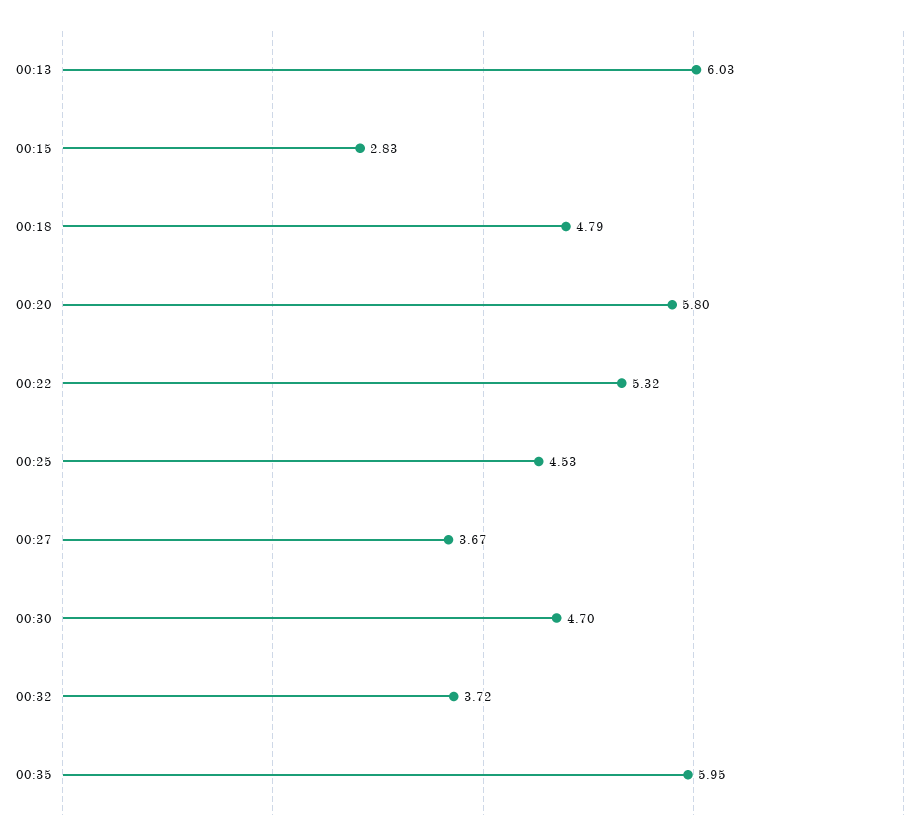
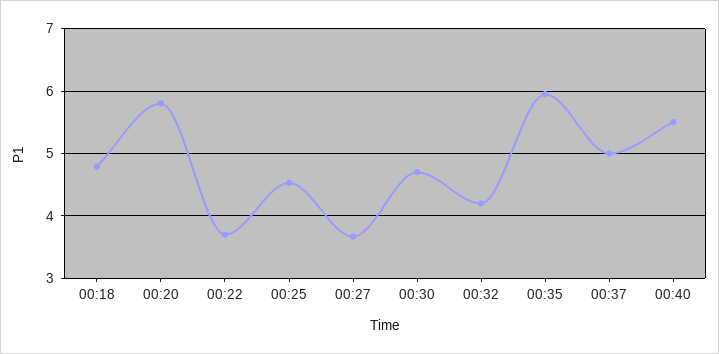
00:13: 6.03 -> none
00:15: 2.83 -> none
00:22: 5.32 -> 3.7
00:32: 3.72 -> 4.2
00:37: none -> 5
00:40: none -> 5.5

